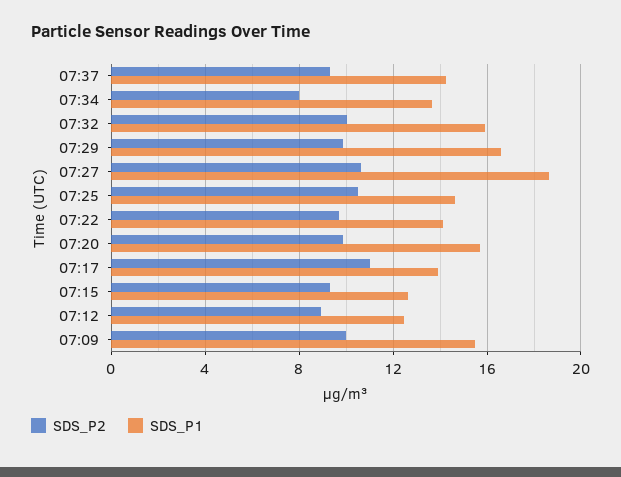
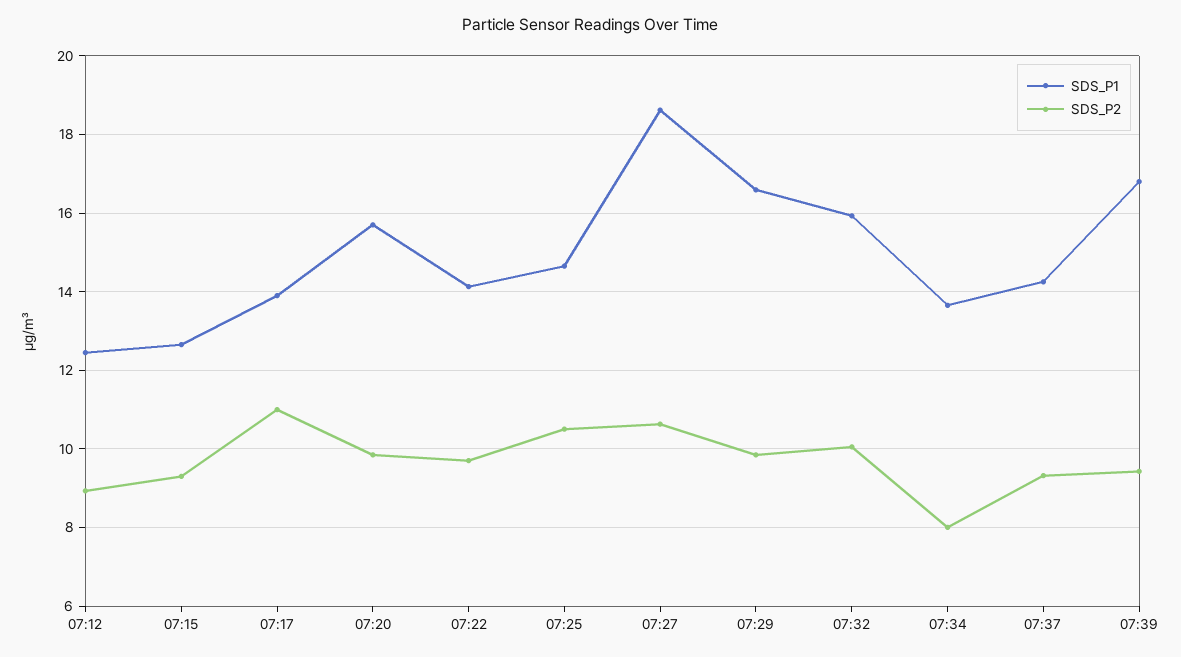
SDS_P2, 07:09: 10 -> none
SDS_P1, 07:09: 15.5 -> none
SDS_P1, 07:39: none -> 16.8
SDS_P2, 07:39: none -> 9.4

